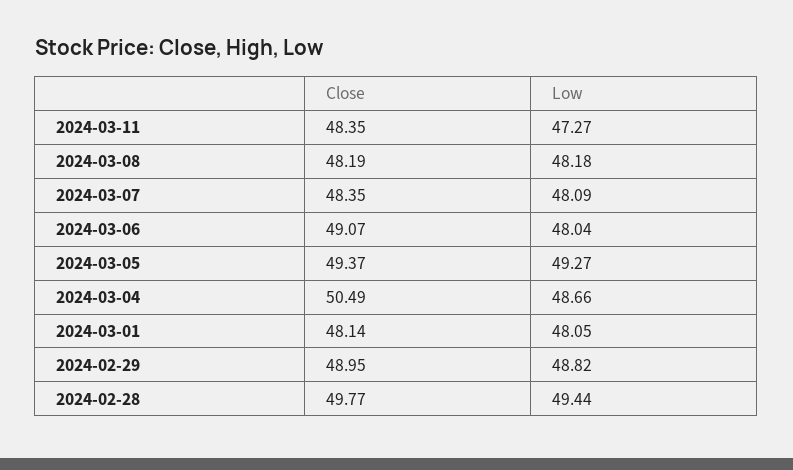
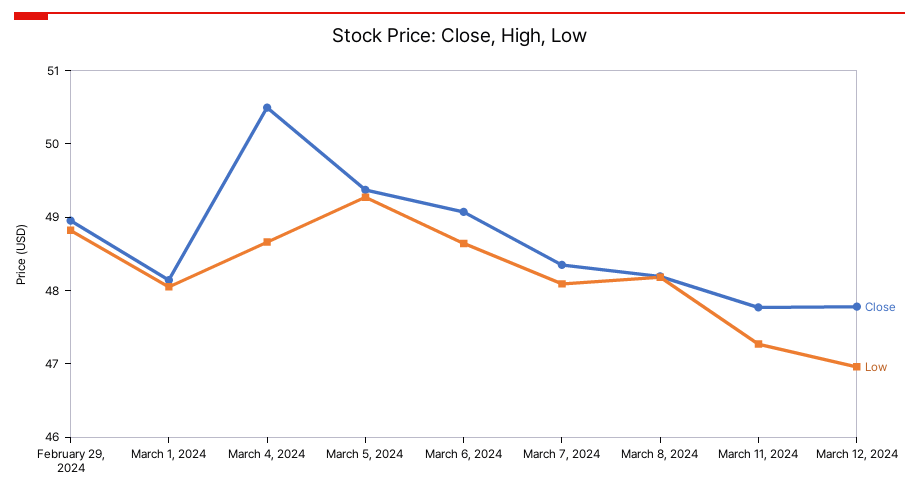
Close, 2024-03-11: 48.35 -> 47.8
Low, 2024-03-06: 48.04 -> 48.6
Close, 2024-02-28: 49.77 -> none
Low, 2024-02-28: 49.44 -> none
Close, March 12, 2024: none -> 47.8
Low, March 12, 2024: none -> 47

